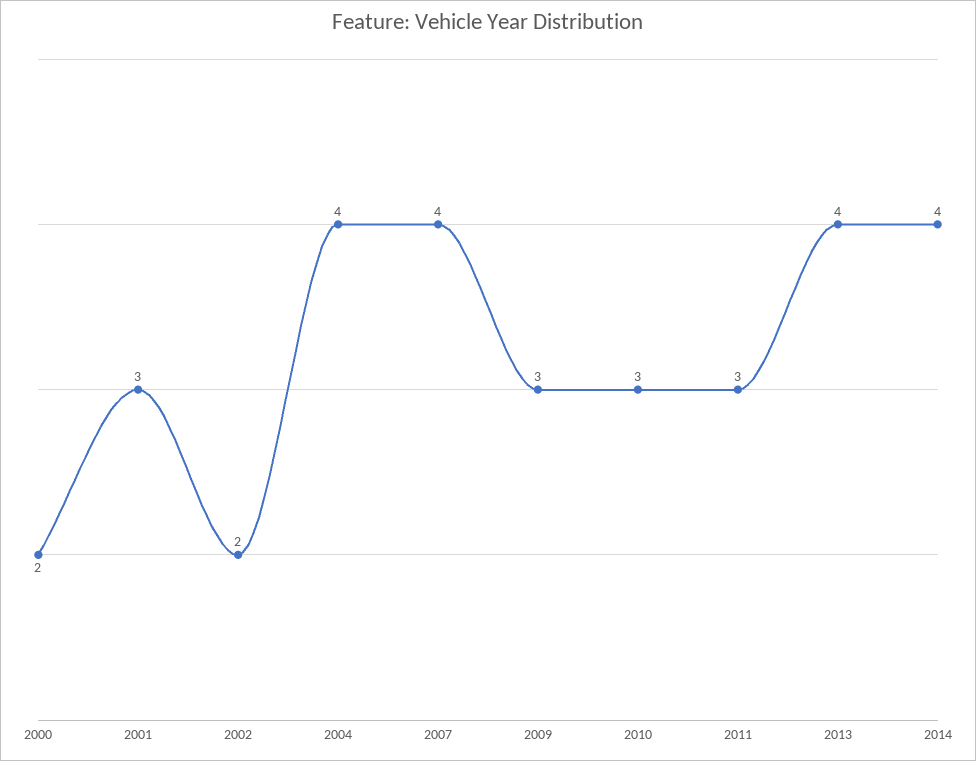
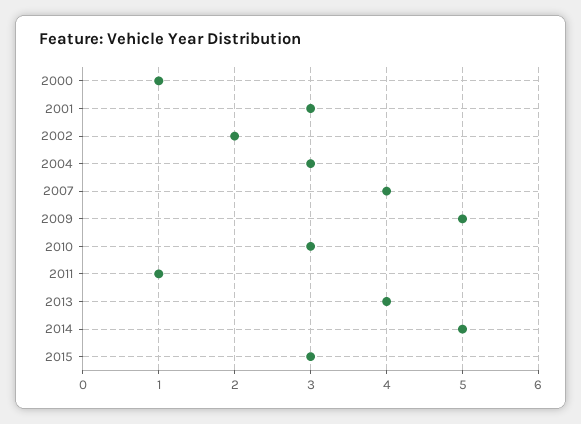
2000: 2 -> 1
2004: 4 -> 3
2009: 3 -> 5
2011: 3 -> 1
2014: 4 -> 5
2015: none -> 3

